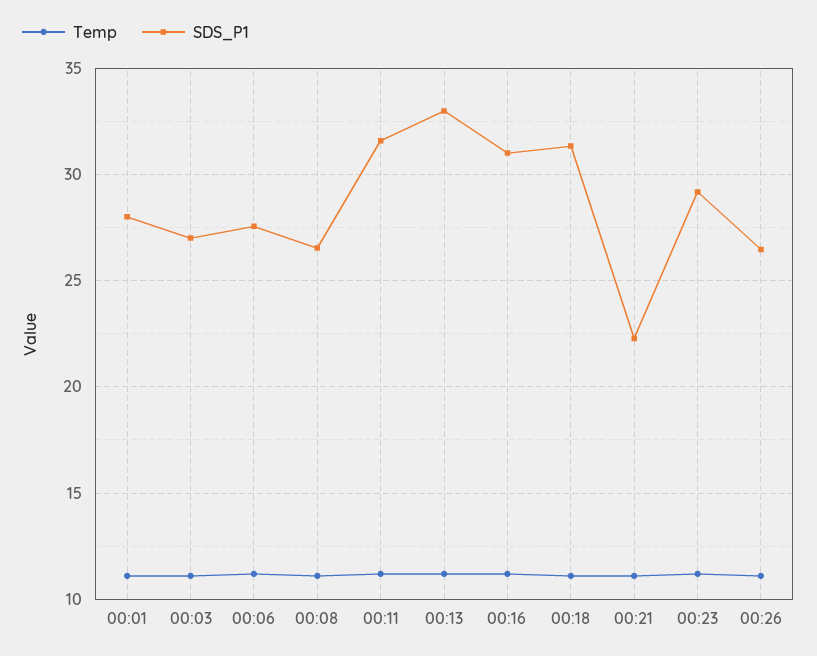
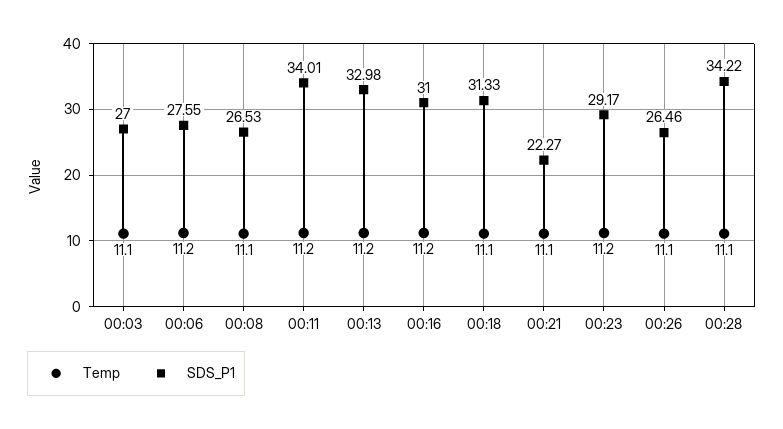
Temp, 00:01: 11 -> none
SDS_P1, 00:01: 28 -> none
SDS_P1, 00:11: 31.5 -> 34.01
Temp, 00:28: none -> 11.1
SDS_P1, 00:28: none -> 34.22

